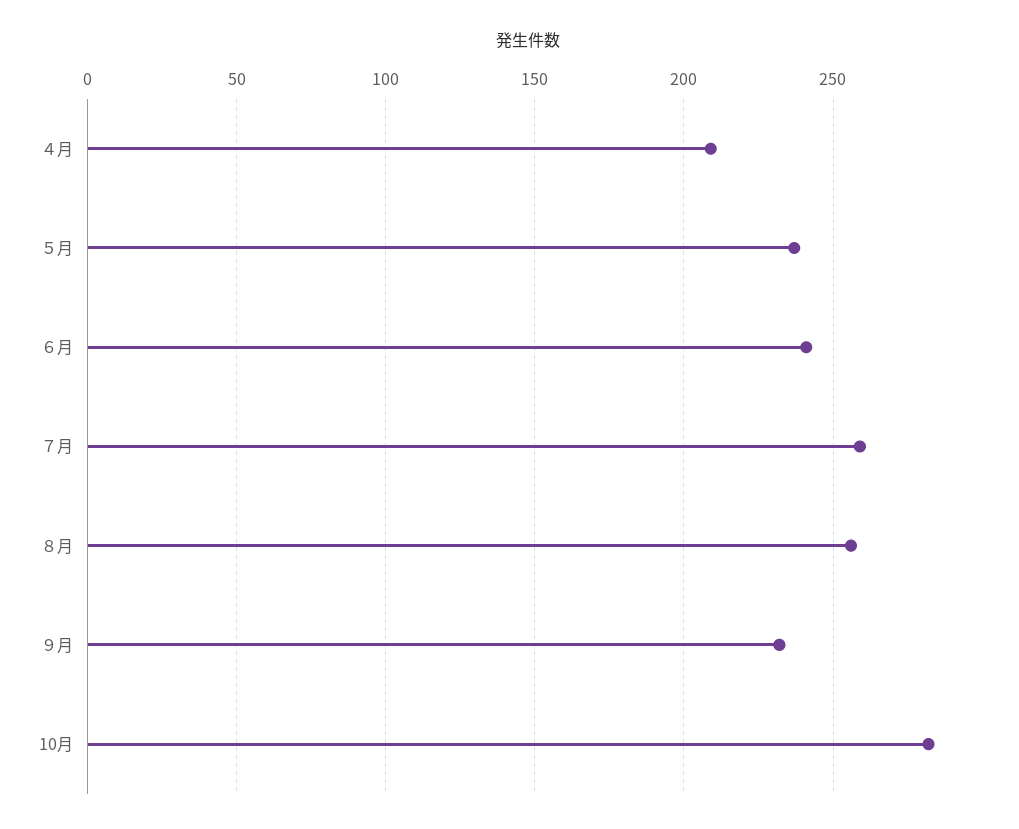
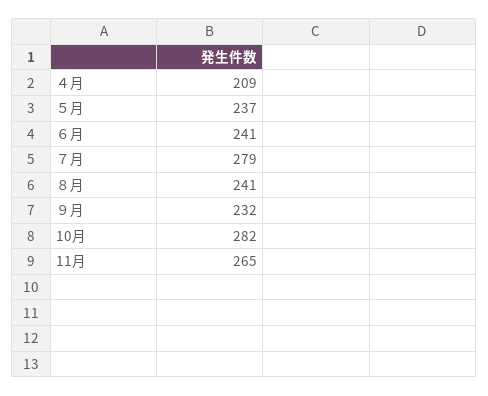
７月: 260 -> 279
８月: 255 -> 241
11月: none -> 265

